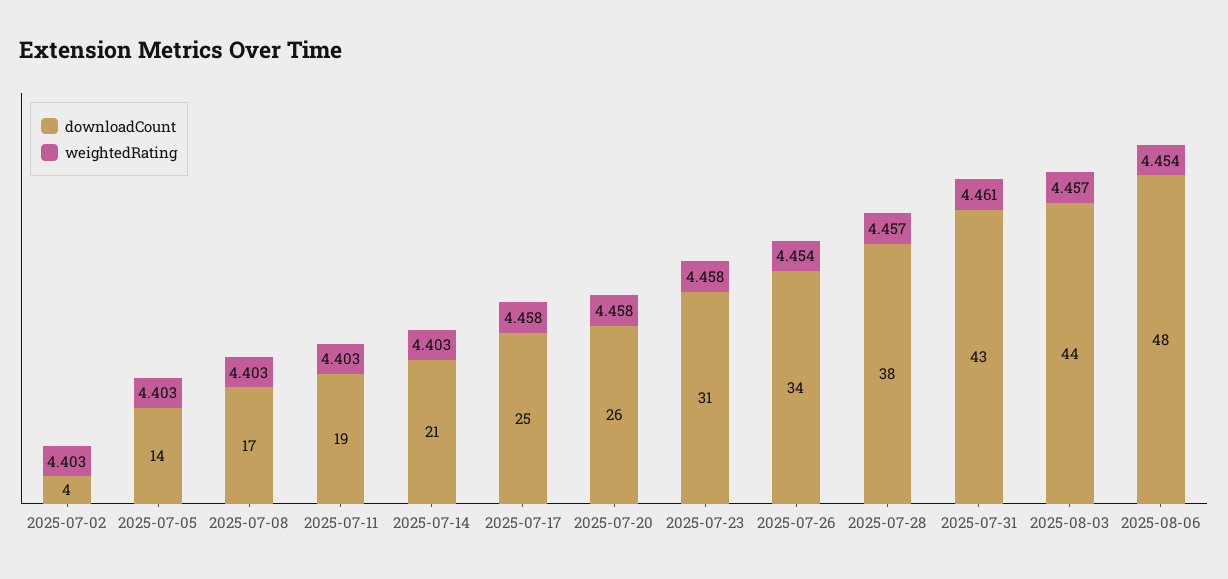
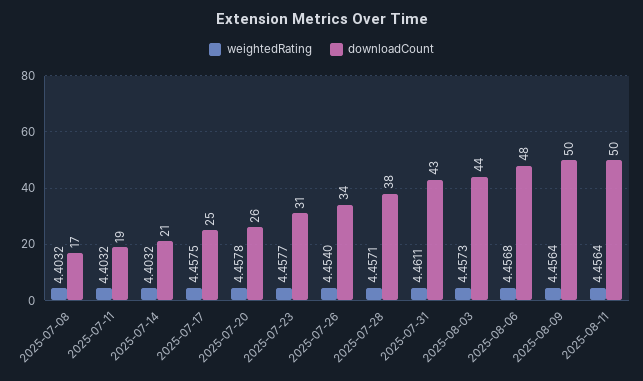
downloadCount, 2025-07-02: 4 -> none
weightedRating, 2025-07-02: 4.403 -> none
downloadCount, 2025-07-05: 14 -> none
weightedRating, 2025-07-05: 4.403 -> none
weightedRating, 2025-08-06: 4.454 -> 4.4568
weightedRating, 2025-08-09: none -> 4.4564
downloadCount, 2025-08-09: none -> 50
weightedRating, 2025-08-11: none -> 4.4564
downloadCount, 2025-08-11: none -> 50

